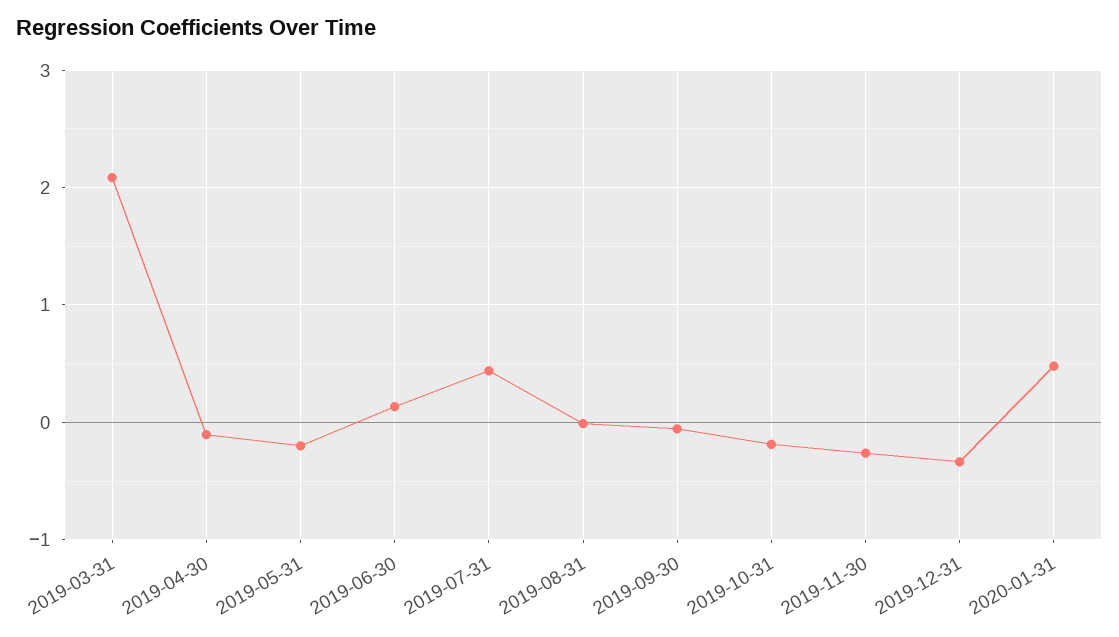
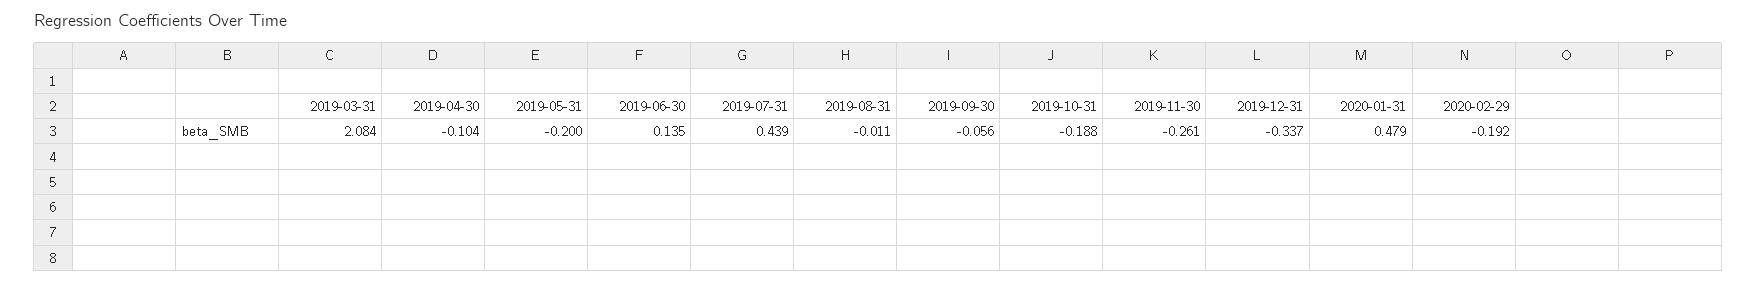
2020-02-29: none -> -0.192

